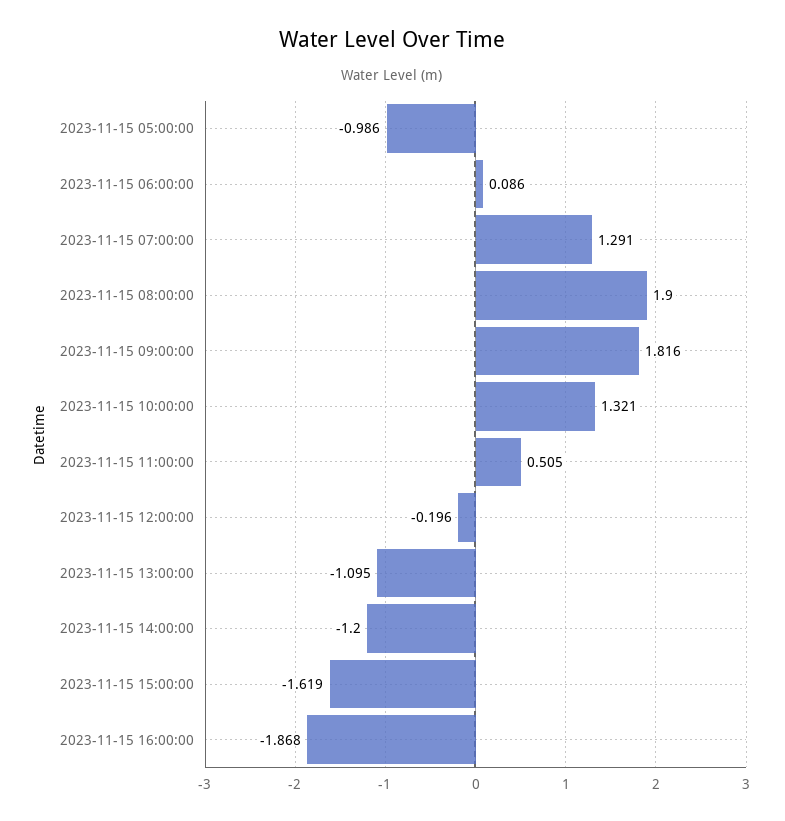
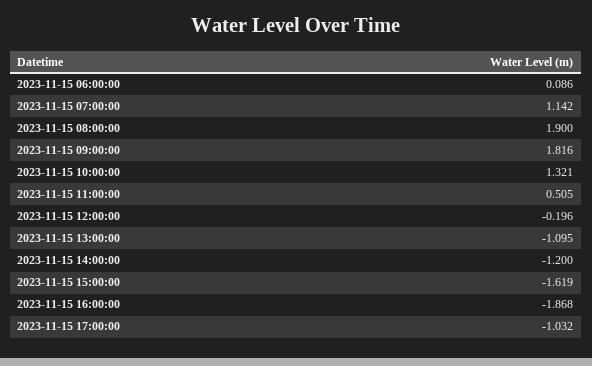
2023-11-15 05:00:00: -0.986 -> none
2023-11-15 07:00:00: 1.291 -> 1.142
2023-11-15 17:00:00: none -> -1.032

